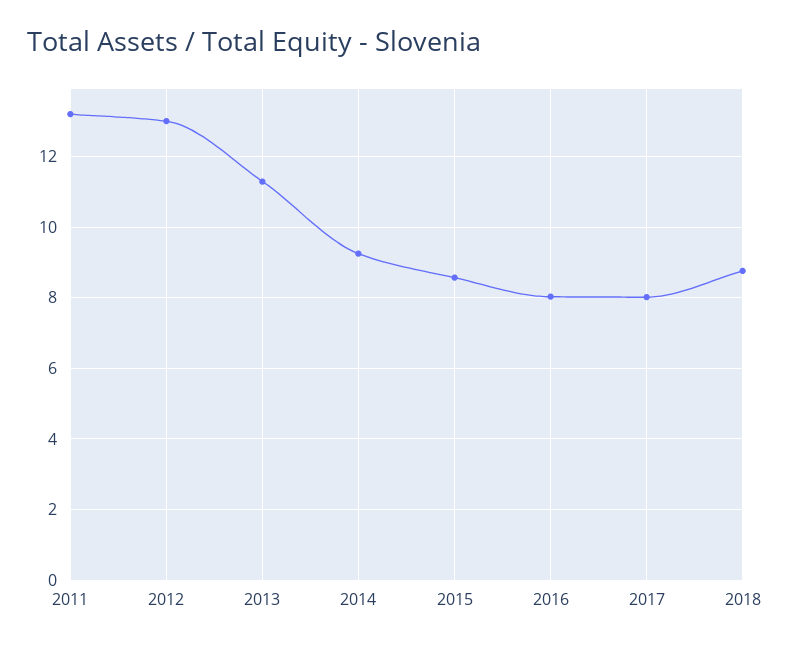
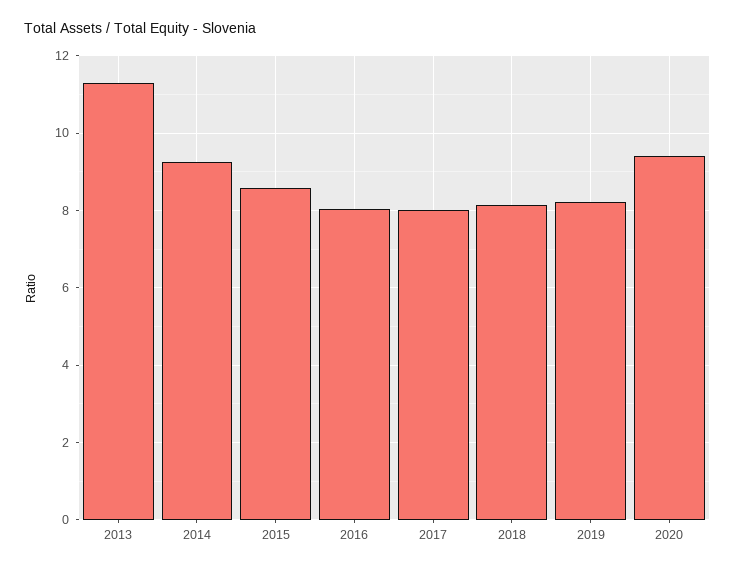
2011: 13.2 -> none
2012: 13 -> none
2018: 8.8 -> 8.2
2019: none -> 8.2
2020: none -> 9.4

